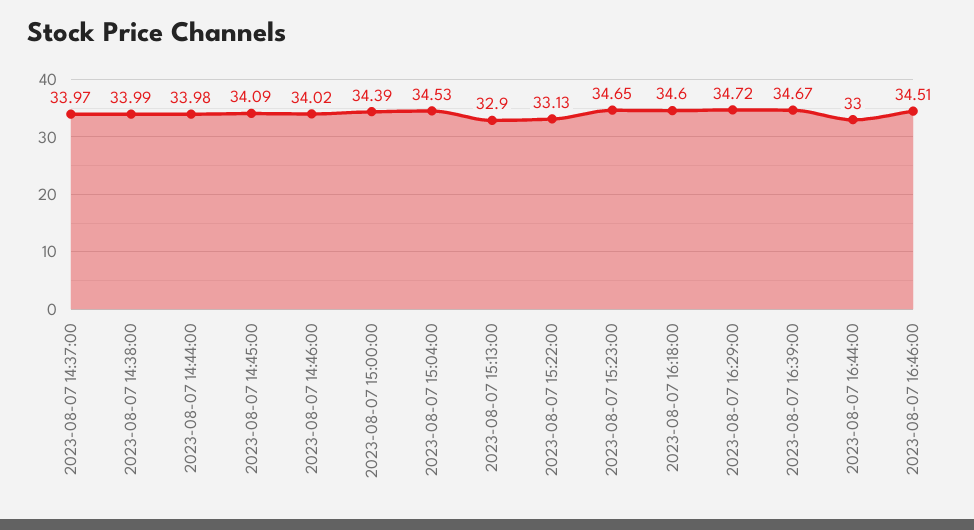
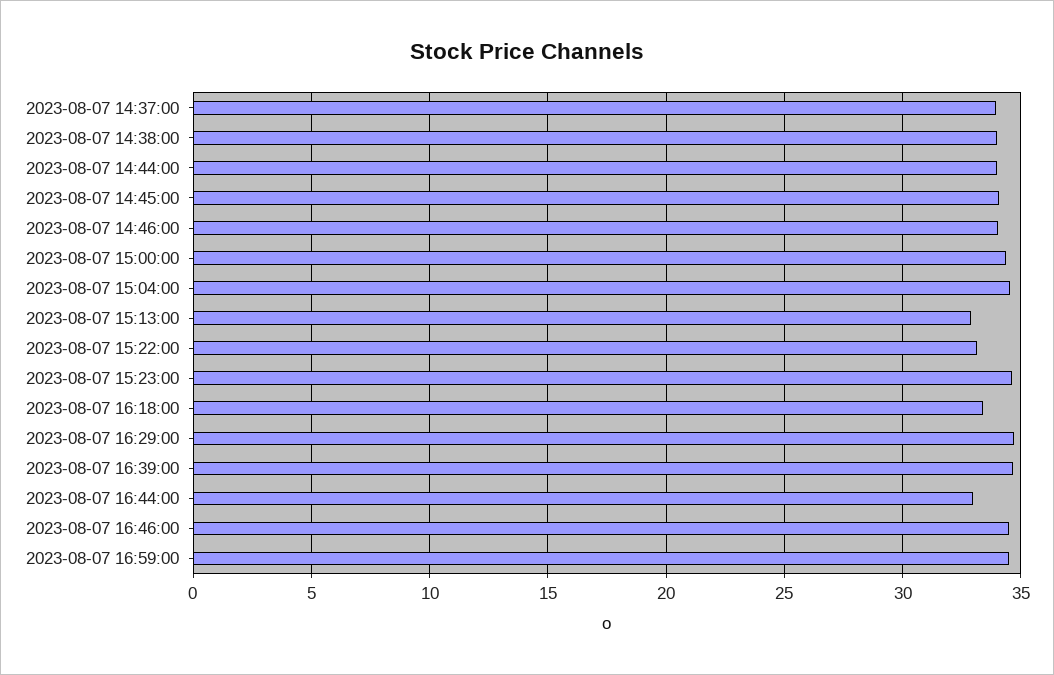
2023-08-07 16:18:00: 34.6 -> 33.5
2023-08-07 16:59:00: none -> 34.5

